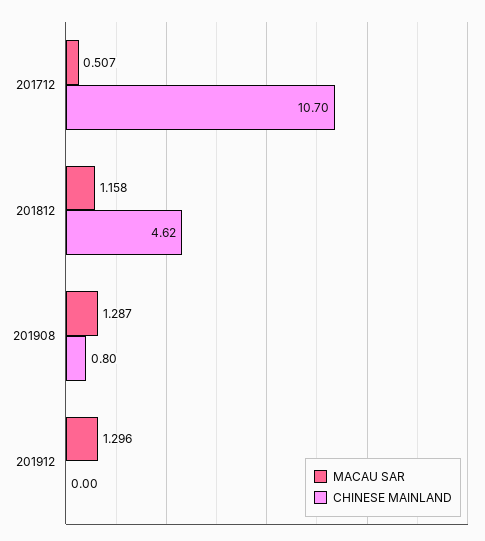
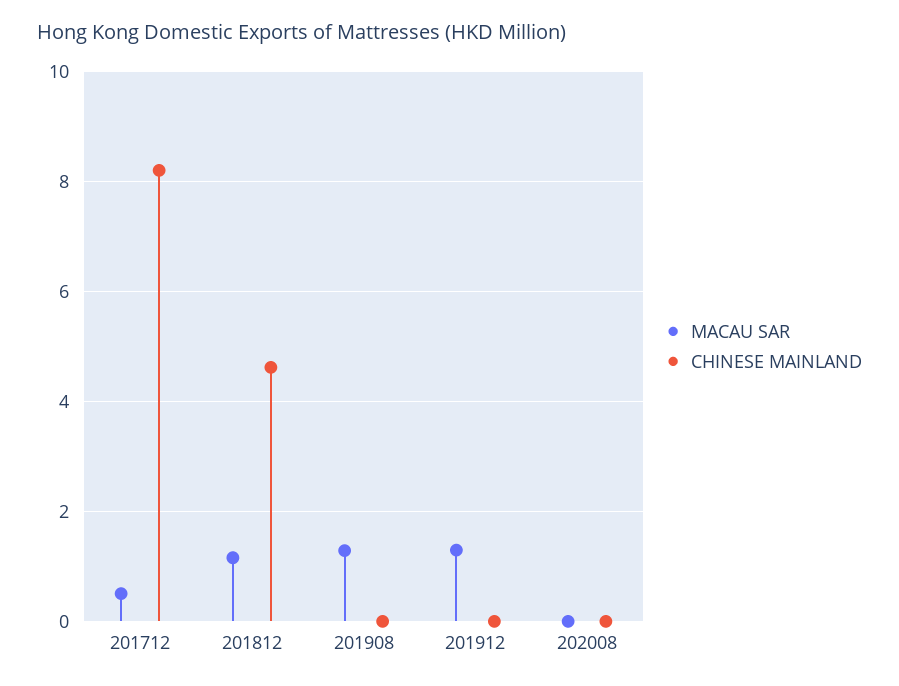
CHINESE MAINLAND, 201712: 10.7 -> 8.2
CHINESE MAINLAND, 201908: 0.8 -> 0
MACAU SAR, 202008: none -> 0
CHINESE MAINLAND, 202008: none -> 0

